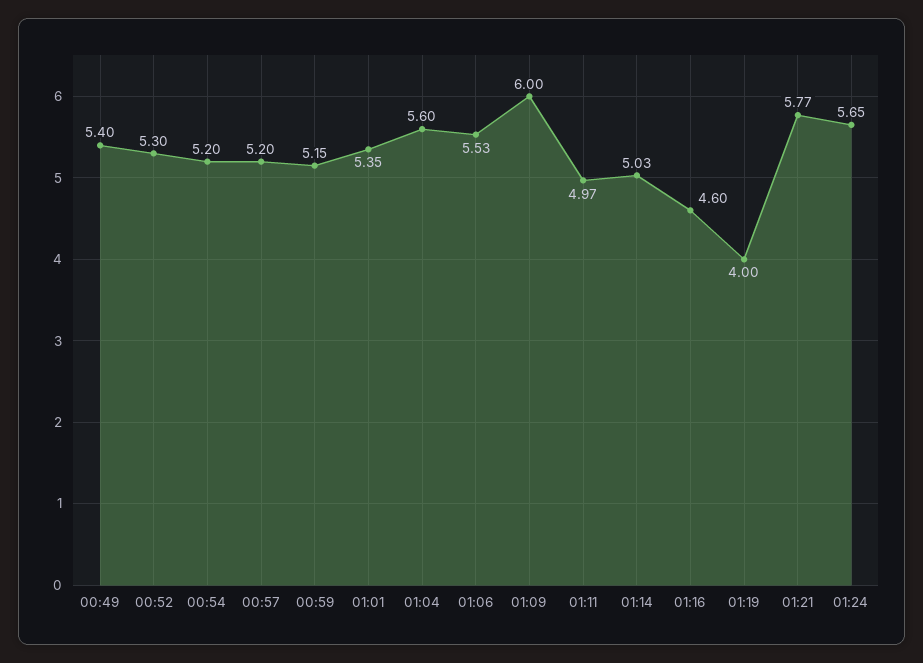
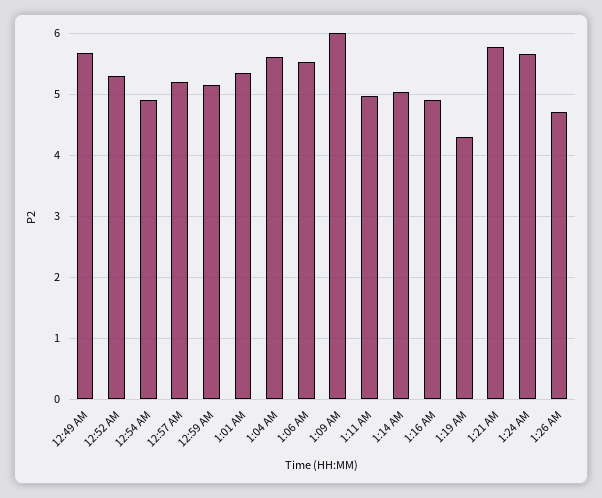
00:49: 5.4 -> 5.7
00:54: 5.2 -> 4.9
01:16: 4.6 -> 4.9
01:19: 4 -> 4.3
1:26 AM: none -> 4.7

